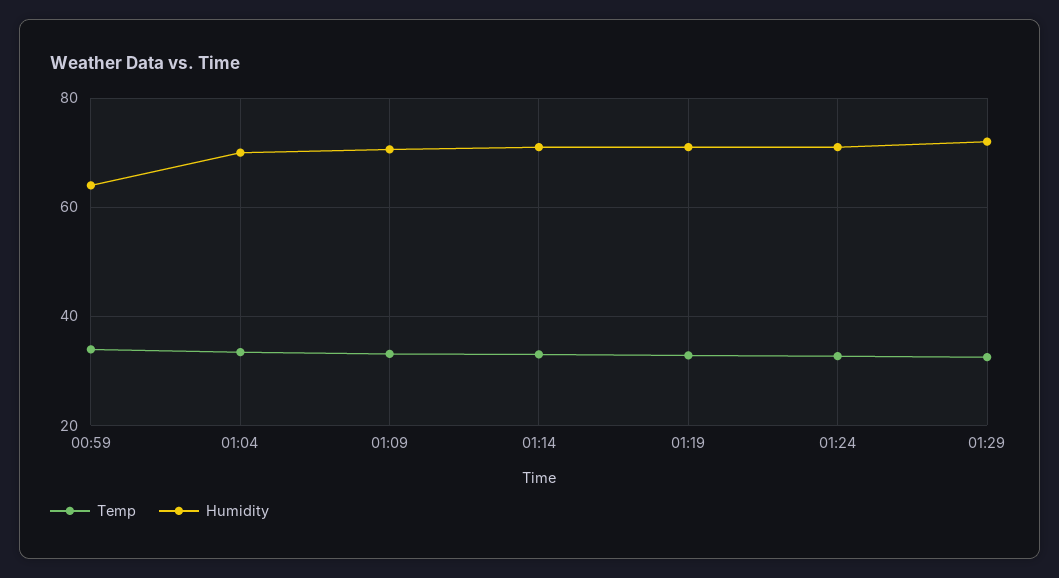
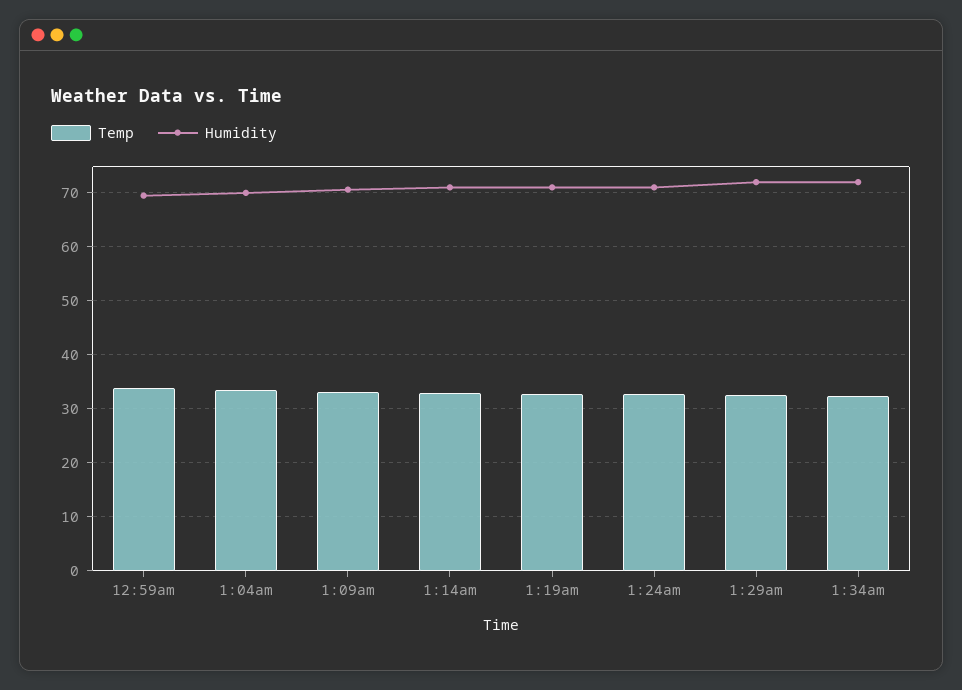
Humidity, 00:59: 64 -> 70
Temp, 1:34am: none -> 32
Humidity, 1:34am: none -> 72

